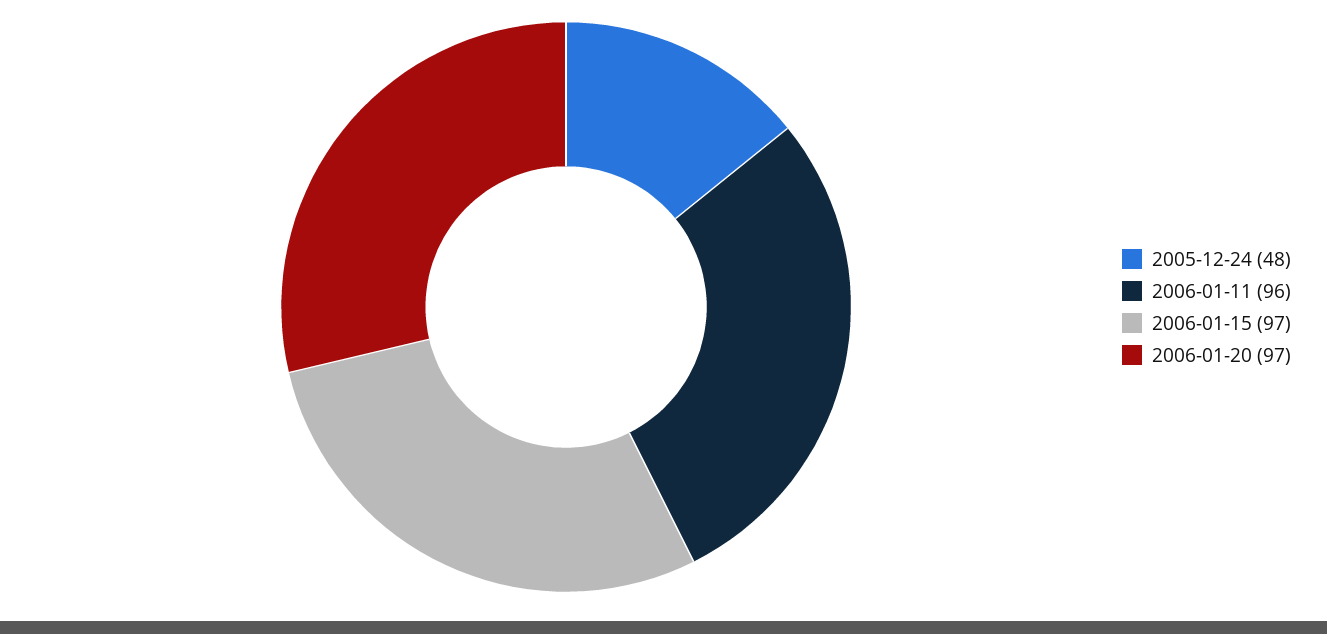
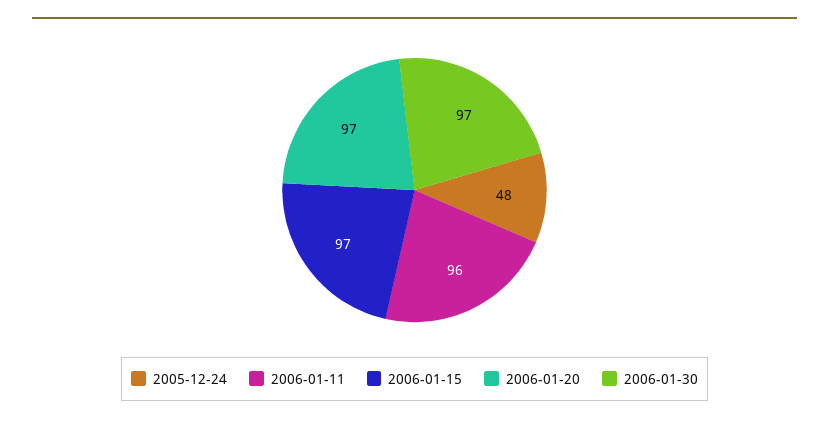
2006-01-30: none -> 97

